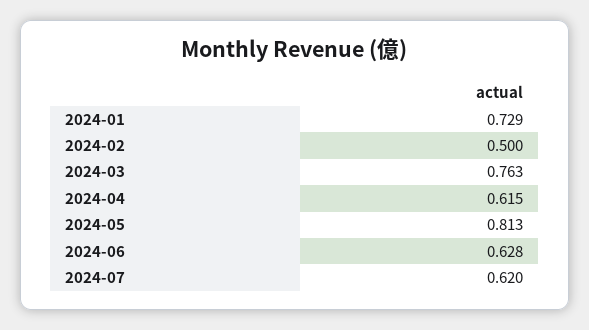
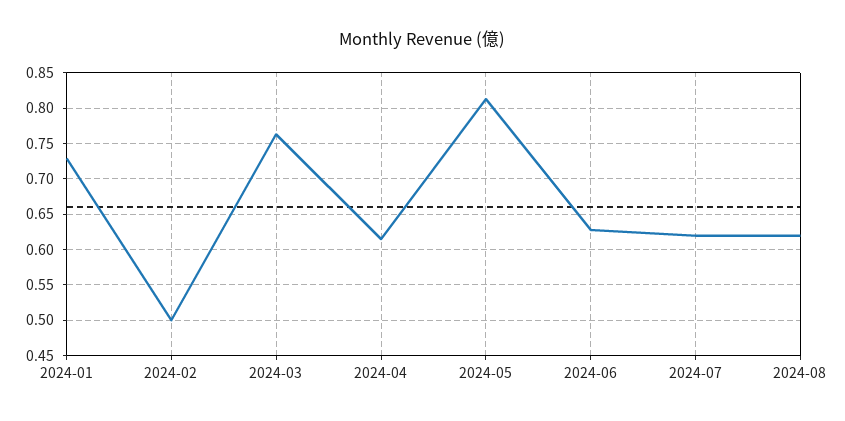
2024-08: none -> 0.62

